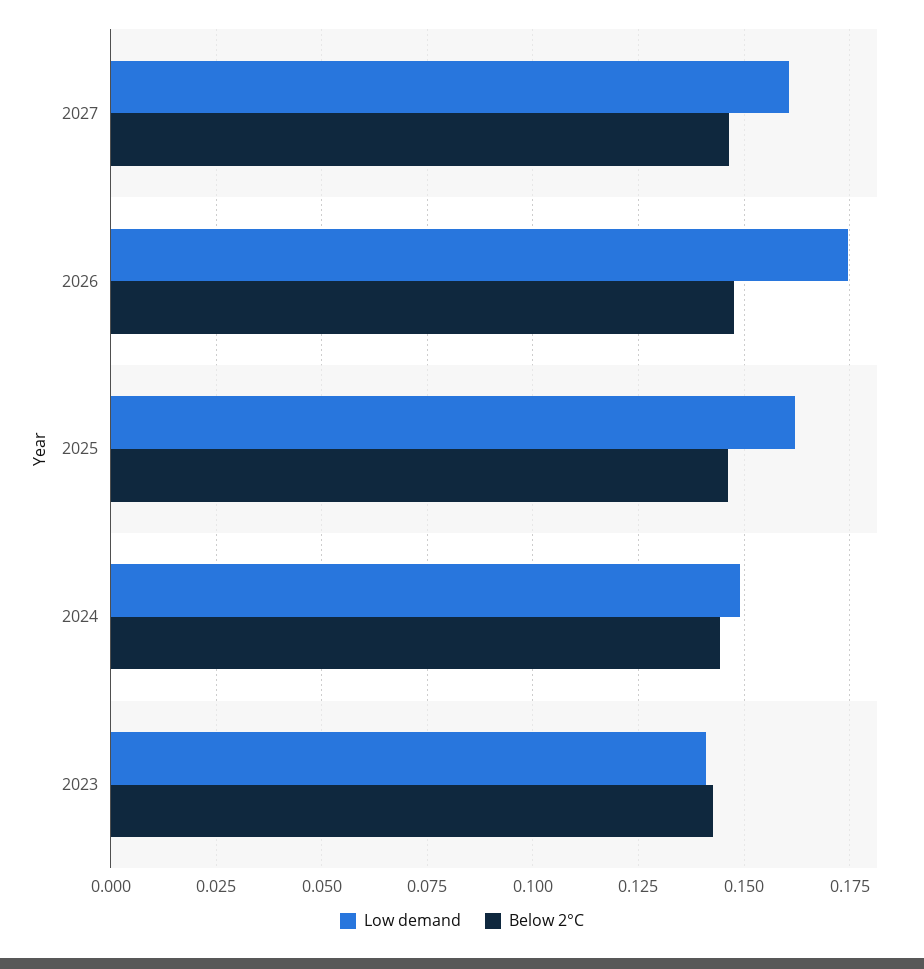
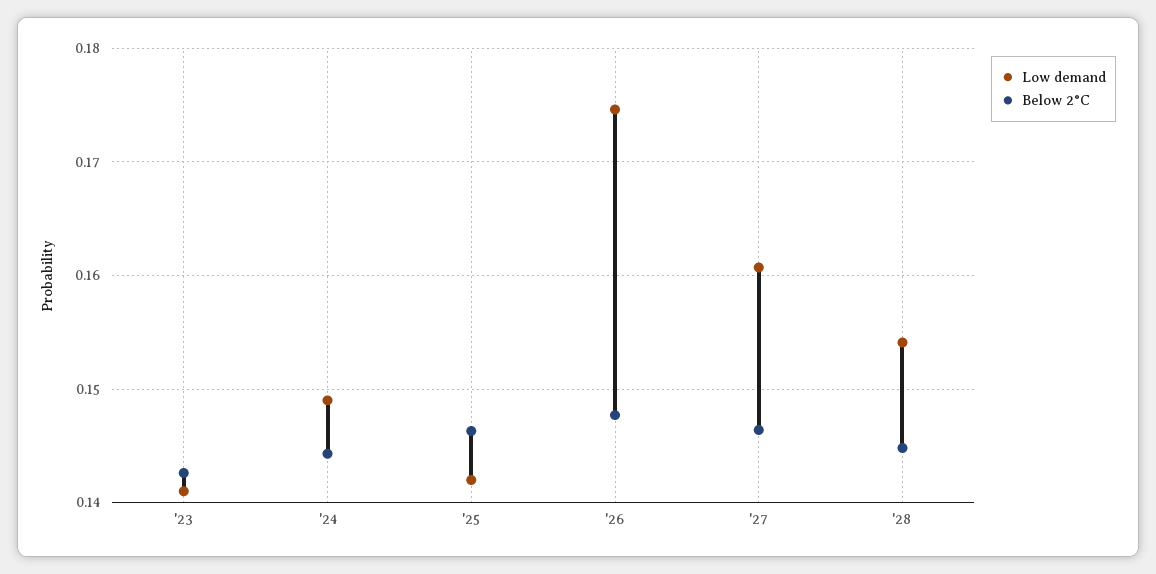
Low demand, 2025: 0.1625 -> 0.142
Low demand, '28: none -> 0.154
Below 2°C, '28: none -> 0.145

